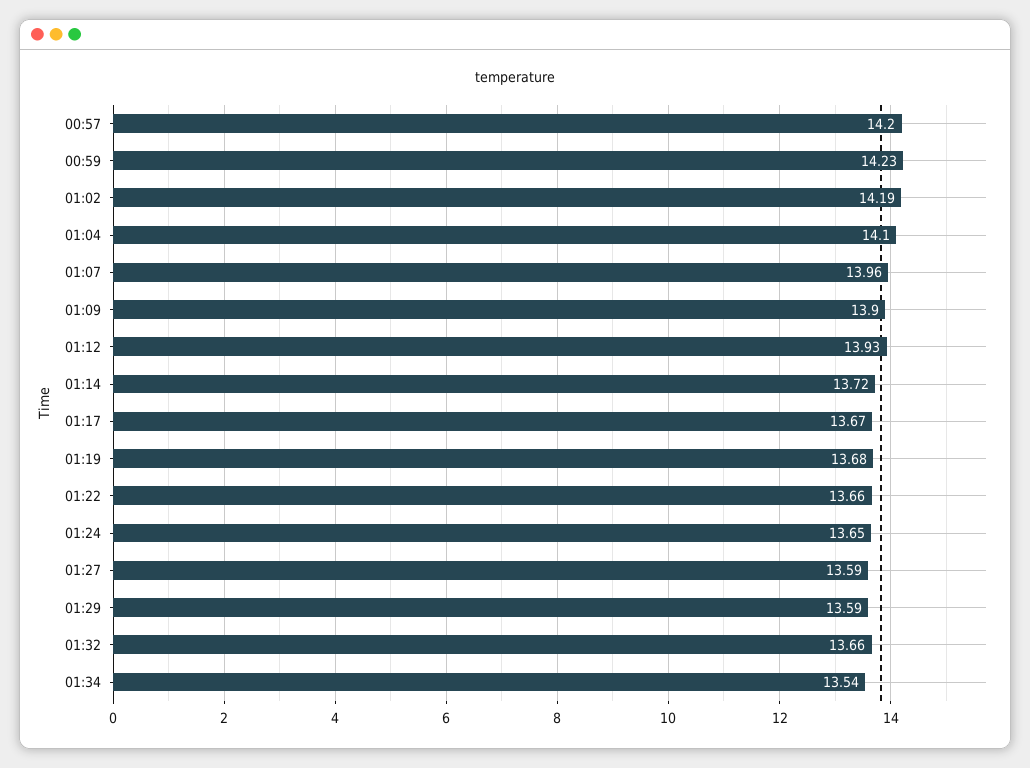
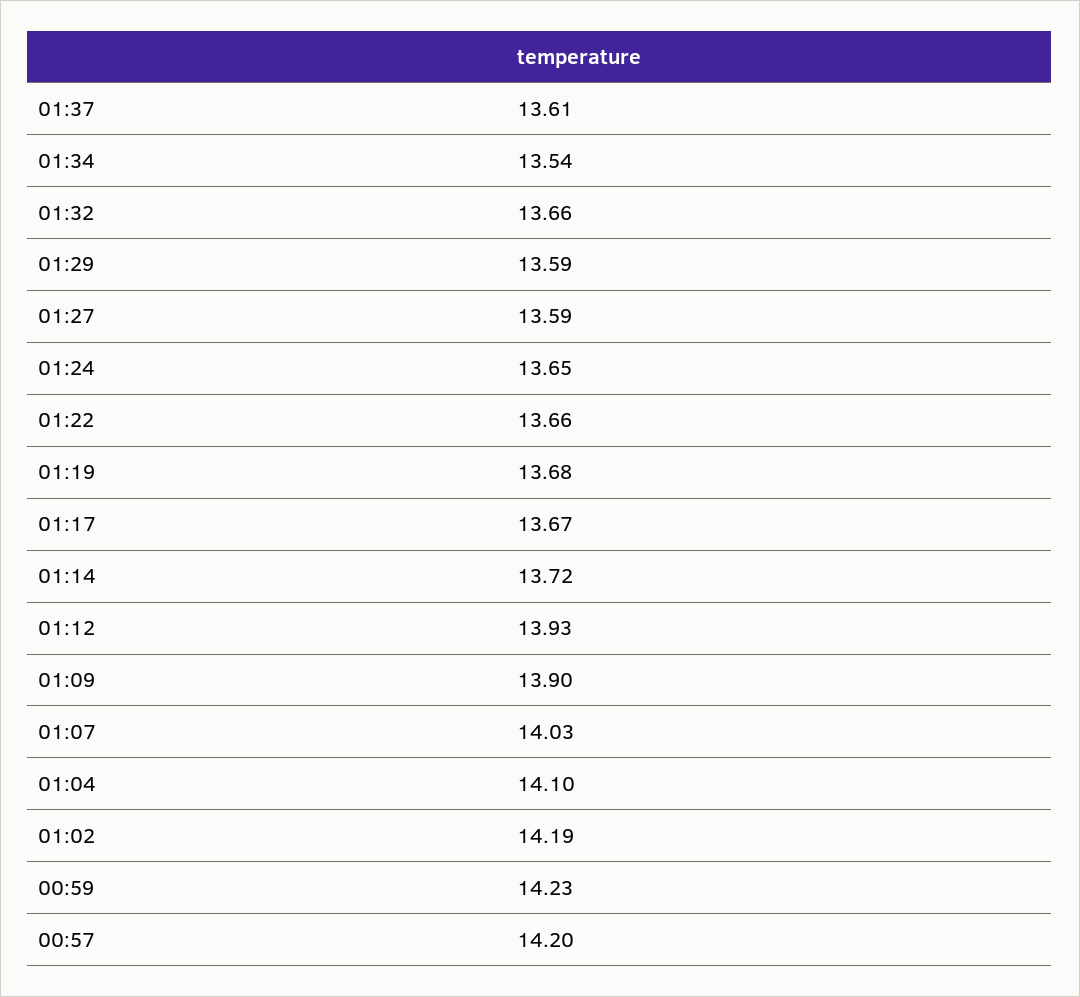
01:07: 13.96 -> 14.03
01:37: none -> 13.61

